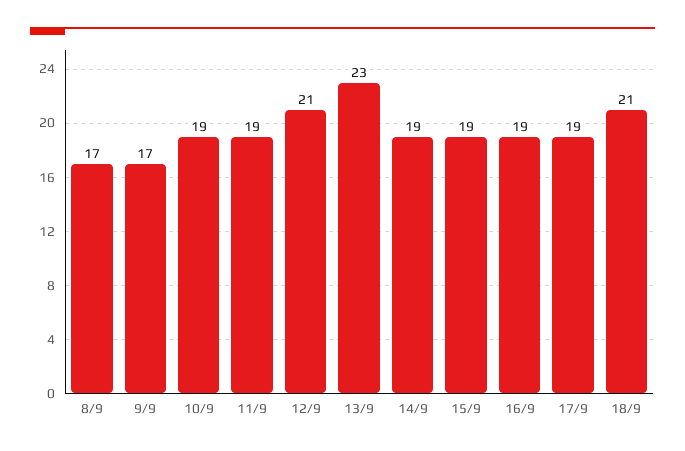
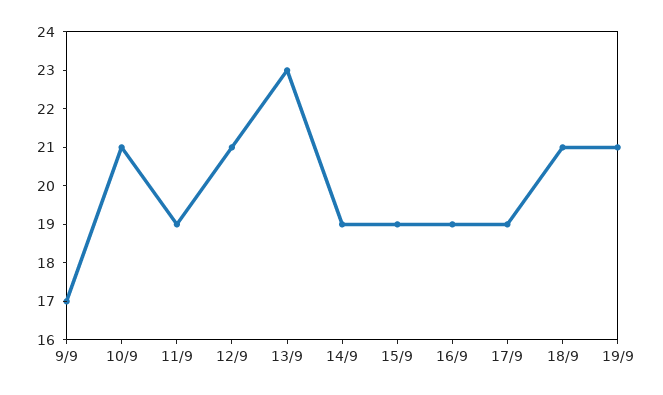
8/9: 17 -> none
10/9: 19 -> 21
19/9: none -> 21

